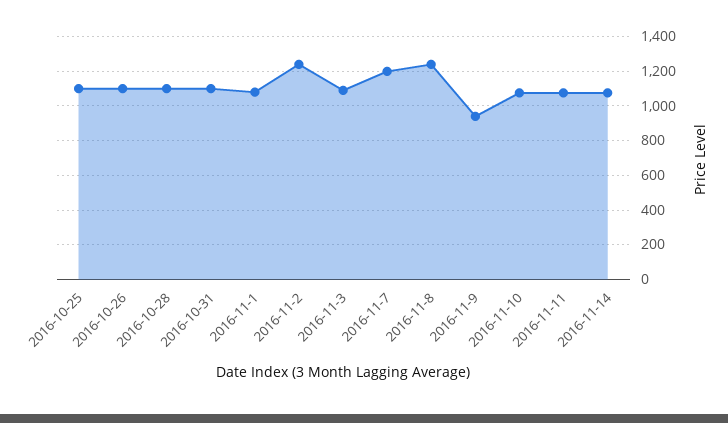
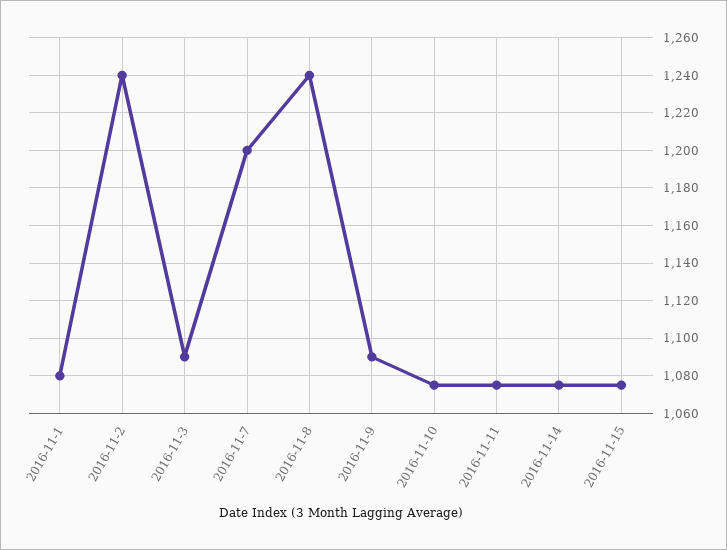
2016-10-25: 1100 -> none
2016-10-26: 1100 -> none
2016-10-28: 1100 -> none
2016-10-31: 1100 -> none
2016-11-9: 950 -> 1090
2016-11-15: none -> 1075

